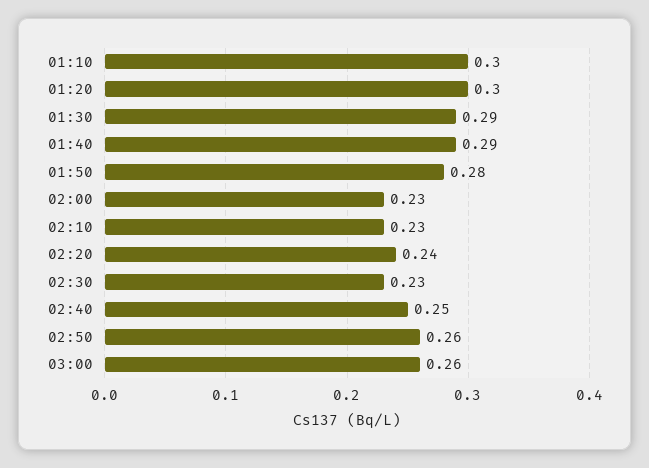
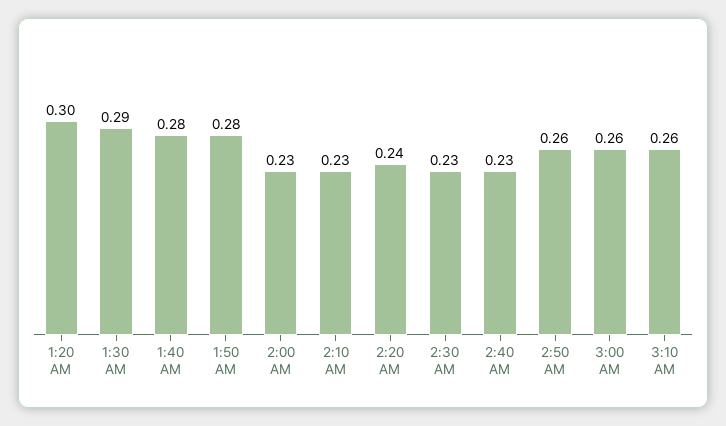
01:10: 0.3 -> none
01:40: 0.29 -> 0.28
02:40: 0.25 -> 0.23
3:10 AM: none -> 0.26

